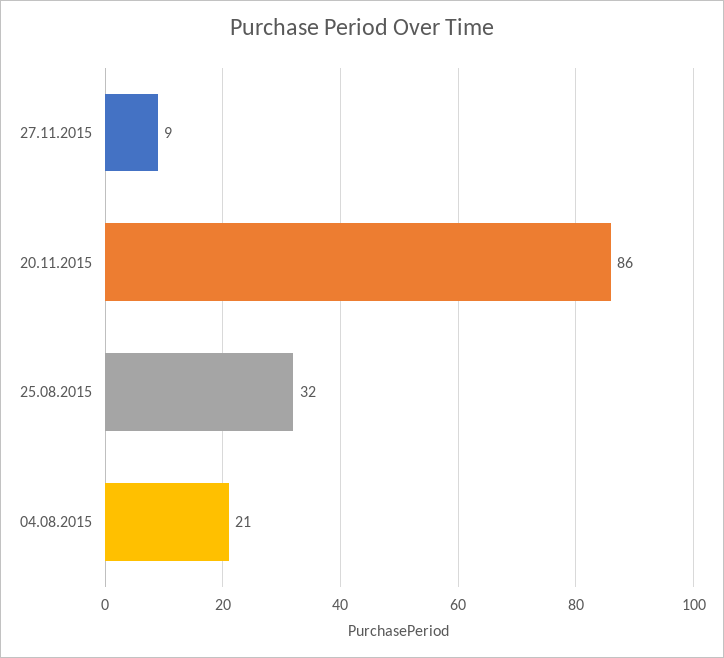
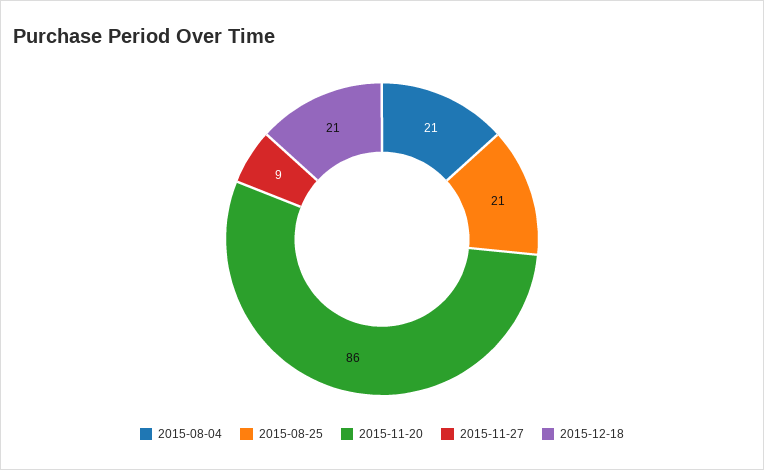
25.08.2015: 32 -> 21
2015-12-18: none -> 21

